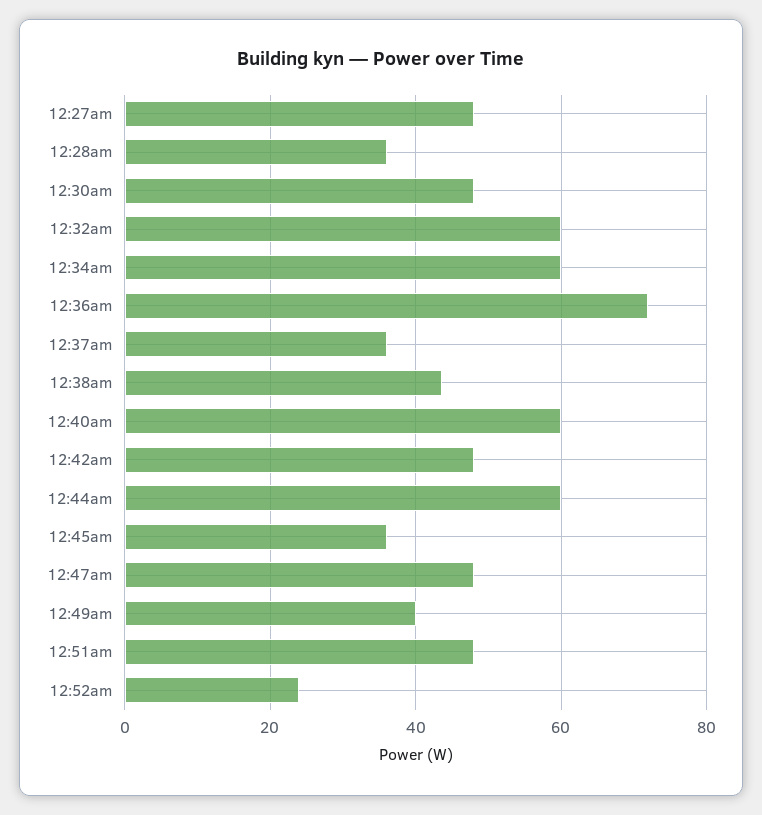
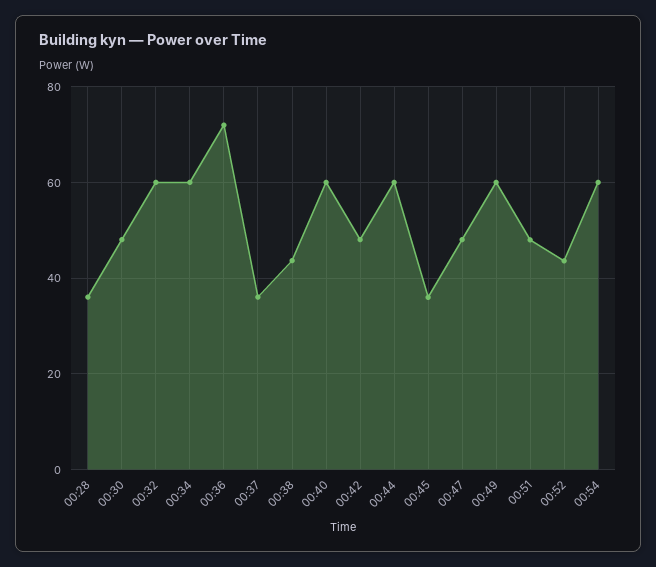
12:27am: 48 -> none
12:49am: 40 -> 60
12:52am: 24 -> 44
00:54: none -> 60

